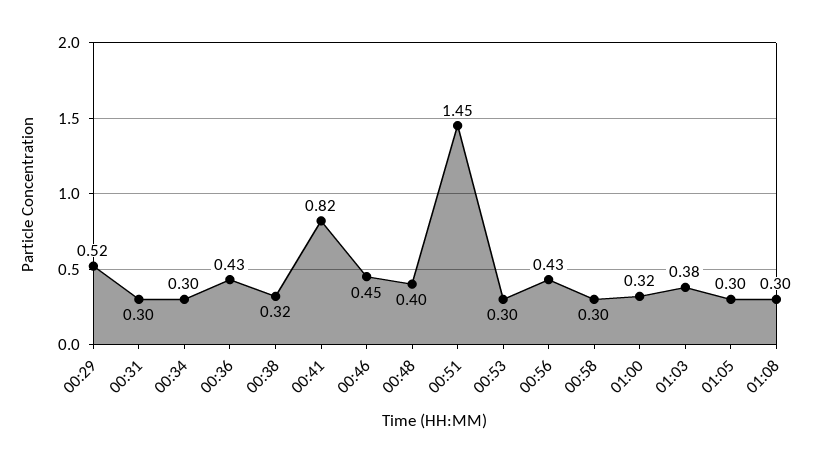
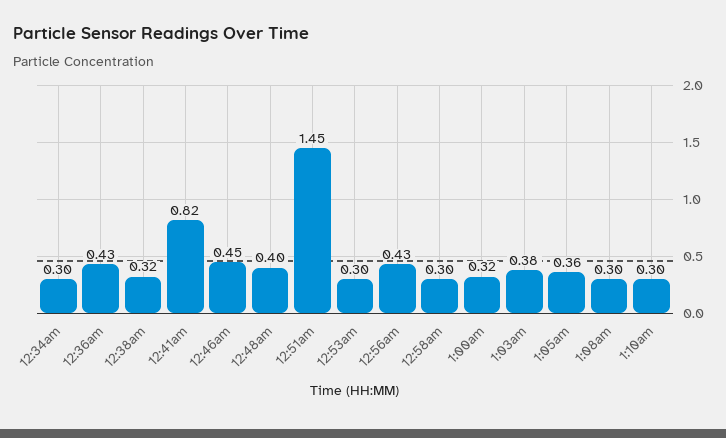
00:29: 0.52 -> none
00:31: 0.3 -> none
01:05: 0.3 -> 0.36
1:10am: none -> 0.3

